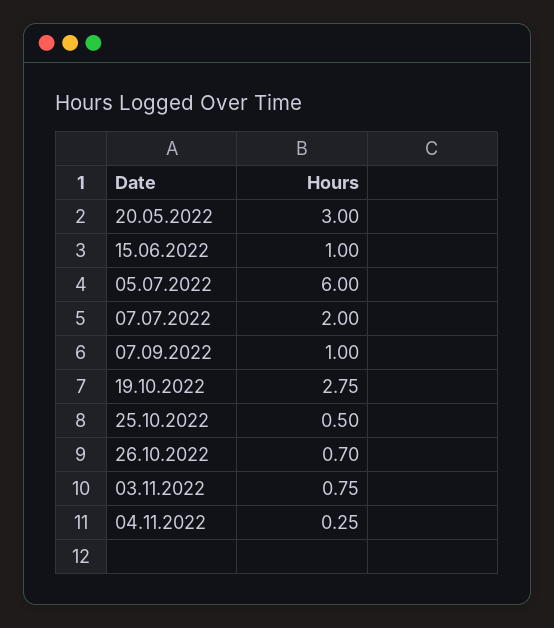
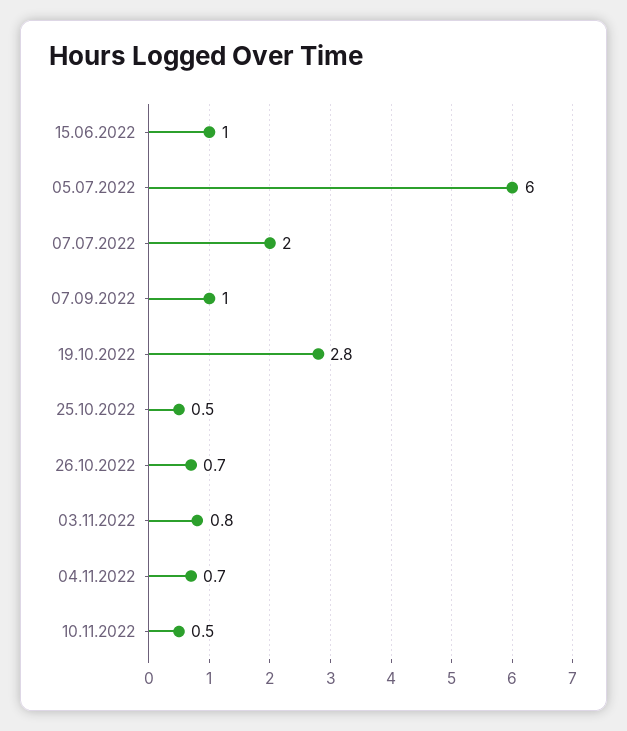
20.05.2022: 3 -> none
04.11.2022: 0.25 -> 0.7
10.11.2022: none -> 0.5

